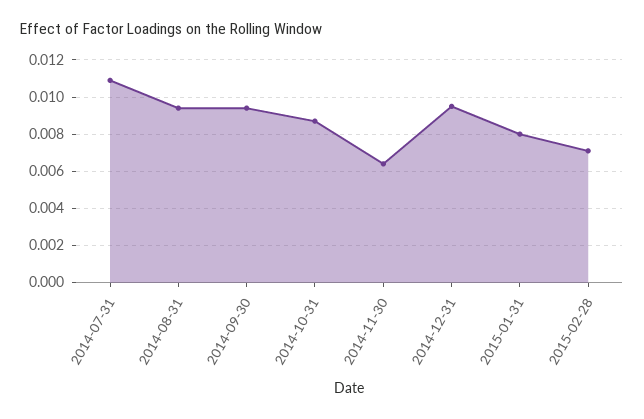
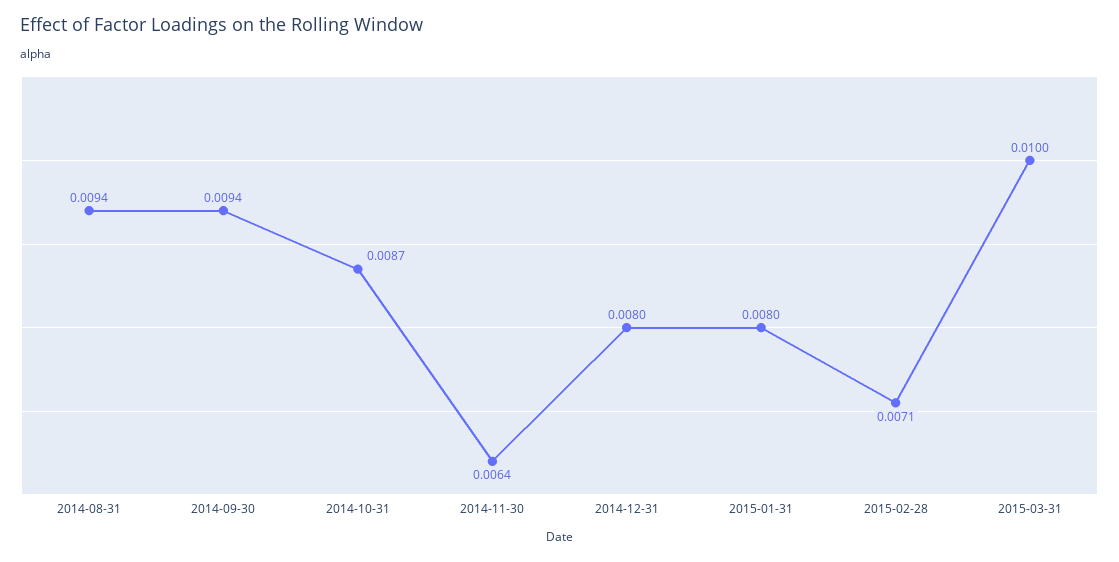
2014-07-31: 0.011 -> none
2014-12-31: 0.0095 -> 0.008
2015-03-31: none -> 0.01

